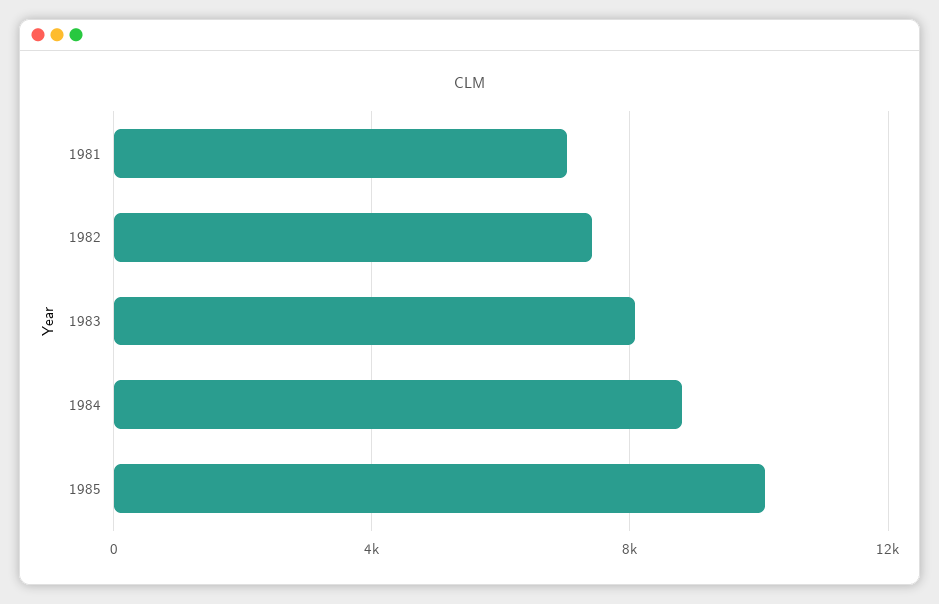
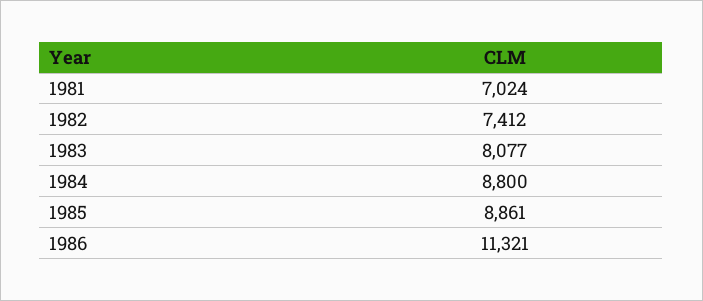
1985: 10000 -> 8861
1986: none -> 11321

